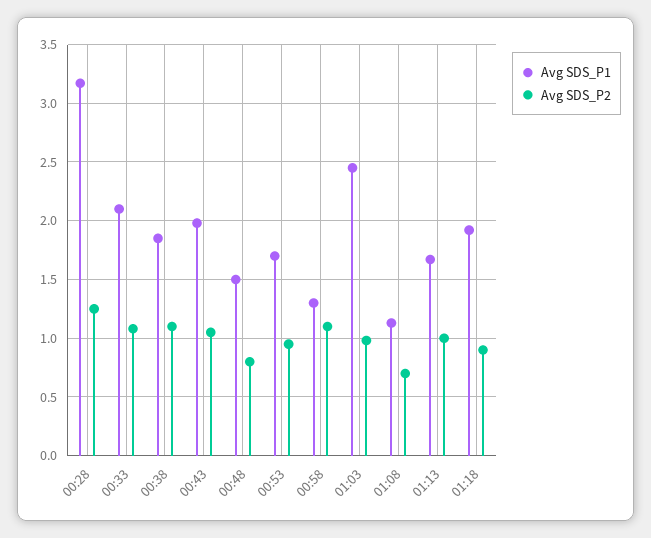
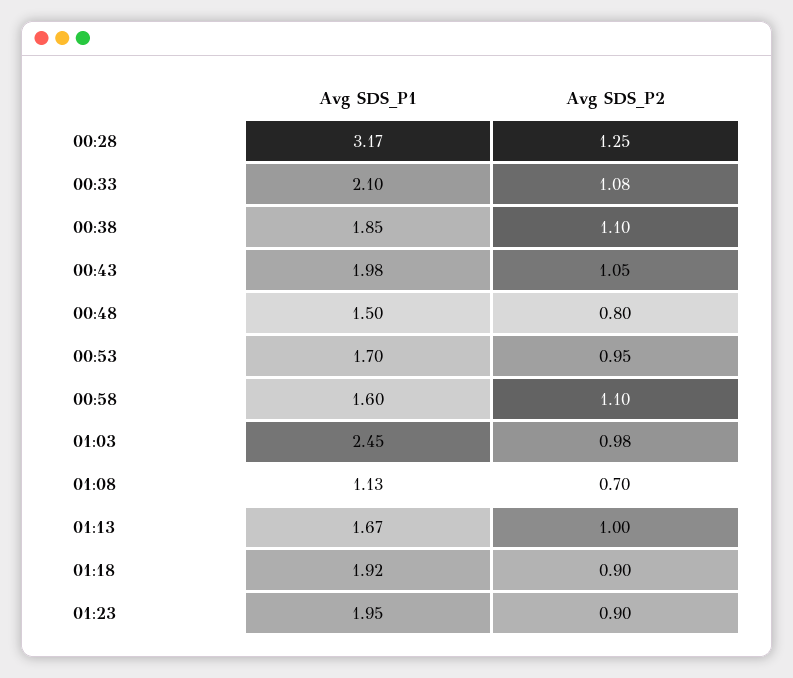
Avg SDS_P1, 00:58: 1.3 -> 1.6
Avg SDS_P1, 01:23: none -> 1.95
Avg SDS_P2, 01:23: none -> 0.9

